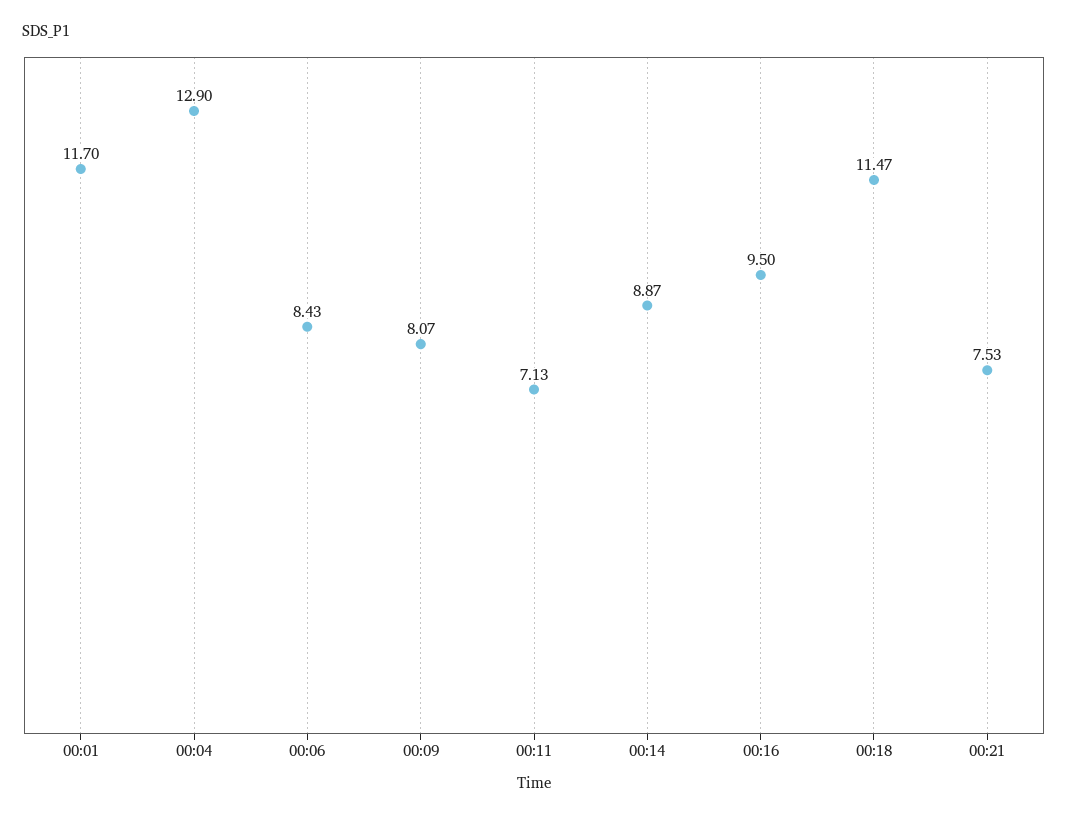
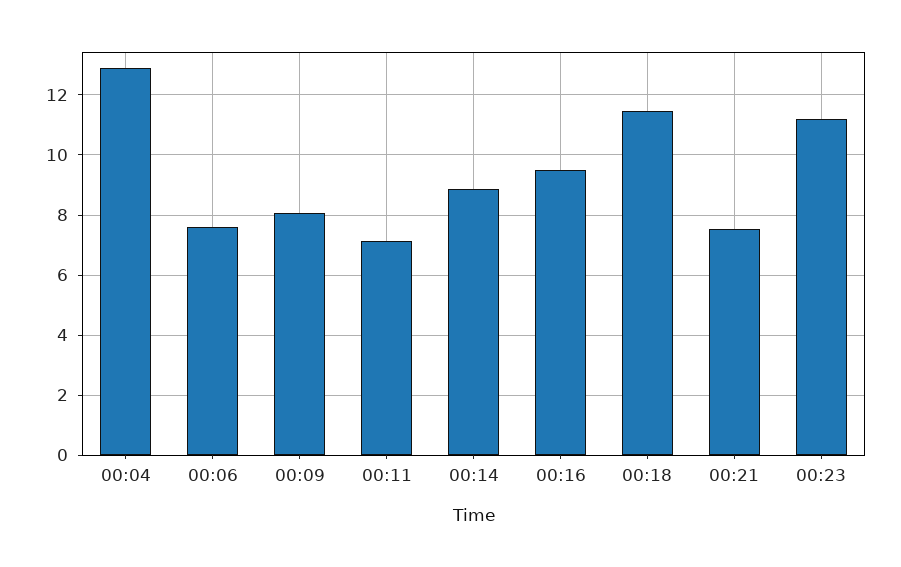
00:01: 11.7 -> none
00:06: 8.43 -> 7.6
00:23: none -> 11.2

